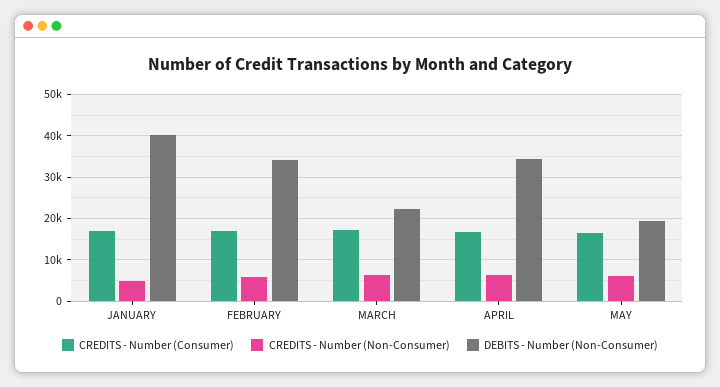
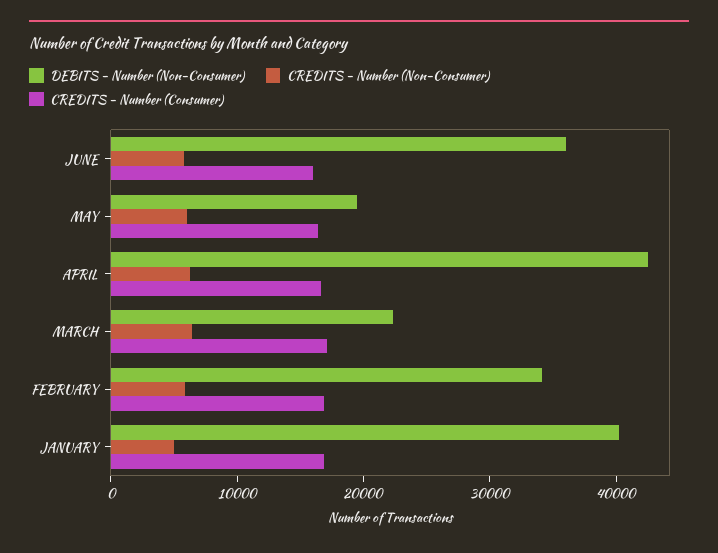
DEBITS - Number (Non-Consumer), APRIL: 34000 -> 42000
DEBITS - Number (Non-Consumer), JUNE: none -> 36000
CREDITS - Number (Non-Consumer), JUNE: none -> 6000
CREDITS - Number (Consumer), JUNE: none -> 16000

